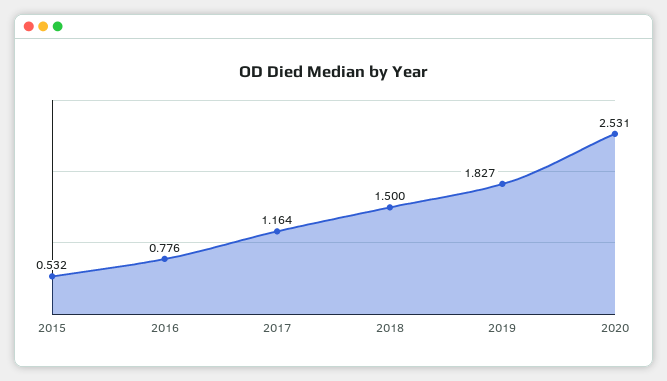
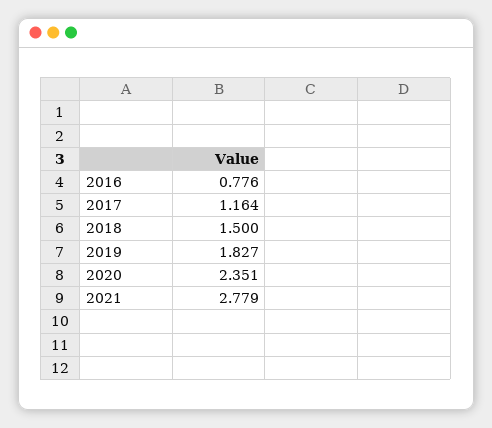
2015: 0.532 -> none
2020: 2.531 -> 2.351
2021: none -> 2.779

